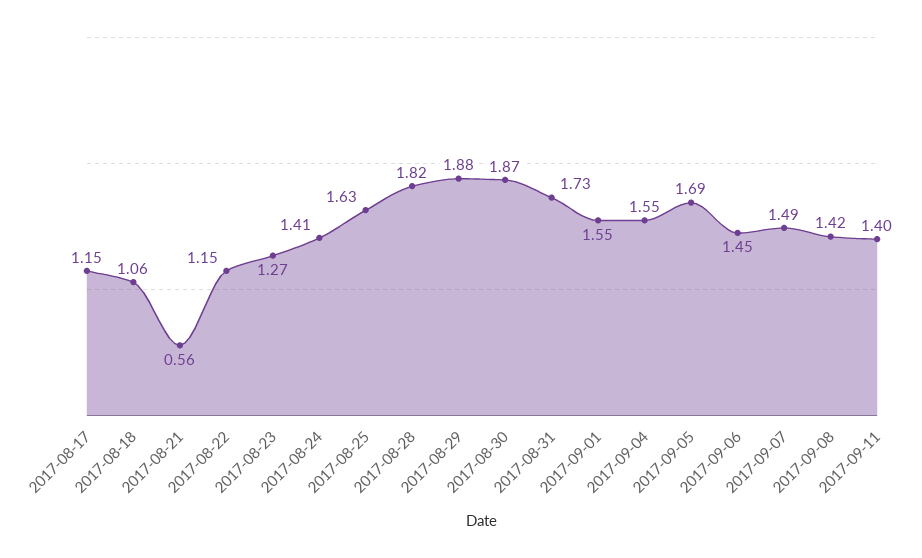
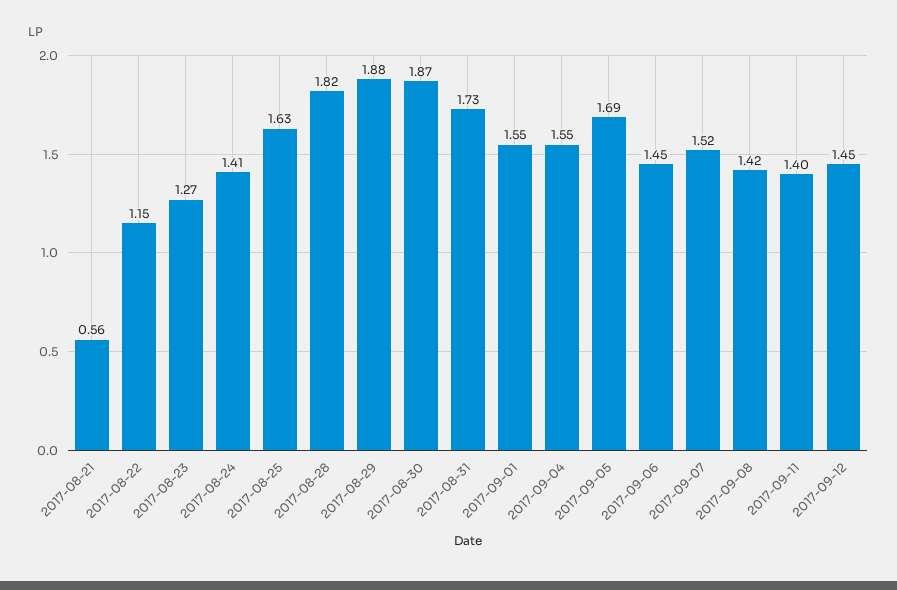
2017-08-17: 1.15 -> none
2017-08-18: 1.06 -> none
2017-09-07: 1.49 -> 1.52
2017-09-12: none -> 1.45

